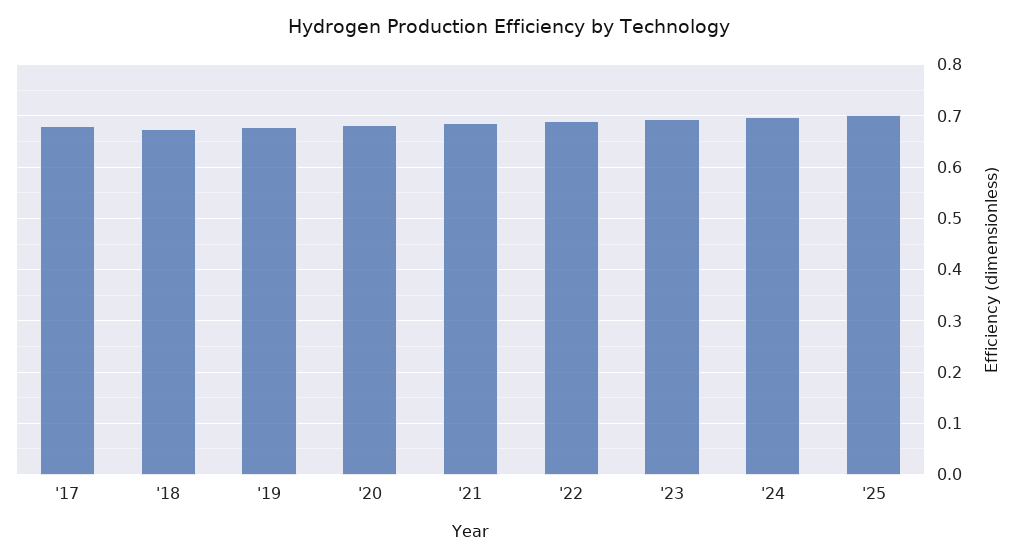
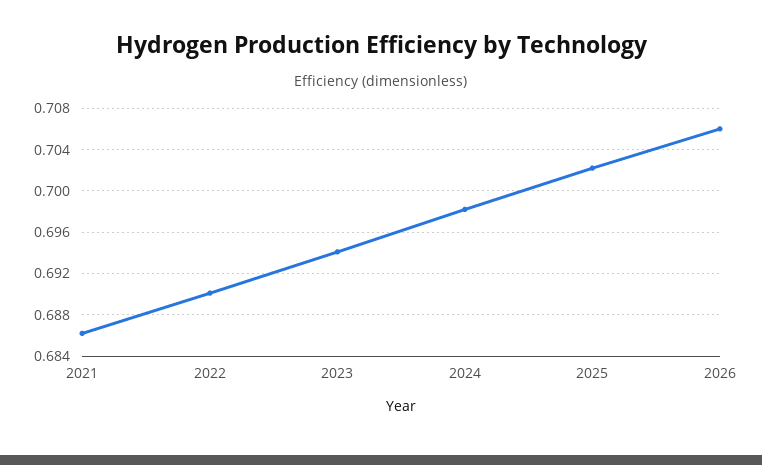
'17: 0.68 -> none
'18: 0.68 -> none
'19: 0.68 -> none
'20: 0.68 -> none
2026: none -> 0.706

